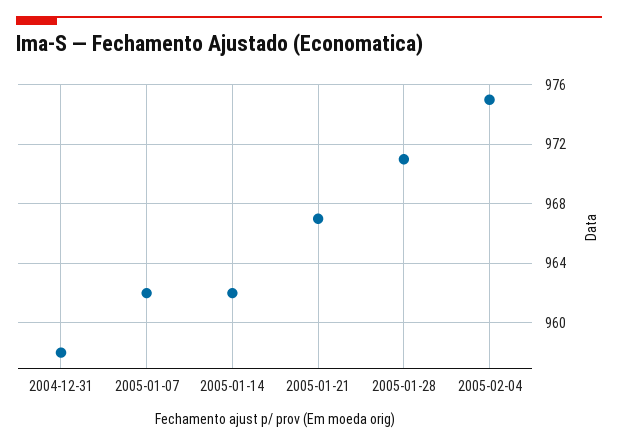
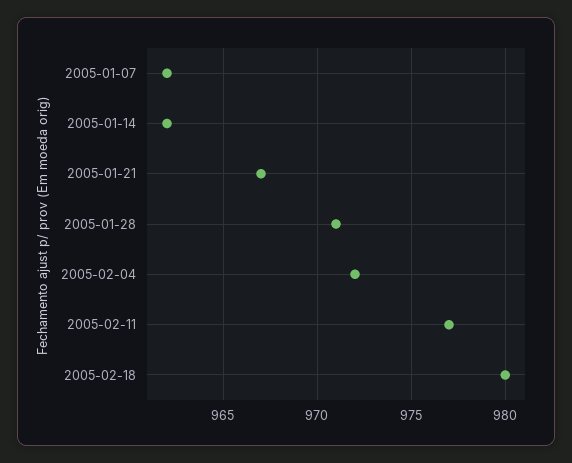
2004-12-31: 958 -> none
2005-02-04: 975 -> 972
2005-02-11: none -> 977
2005-02-18: none -> 980

